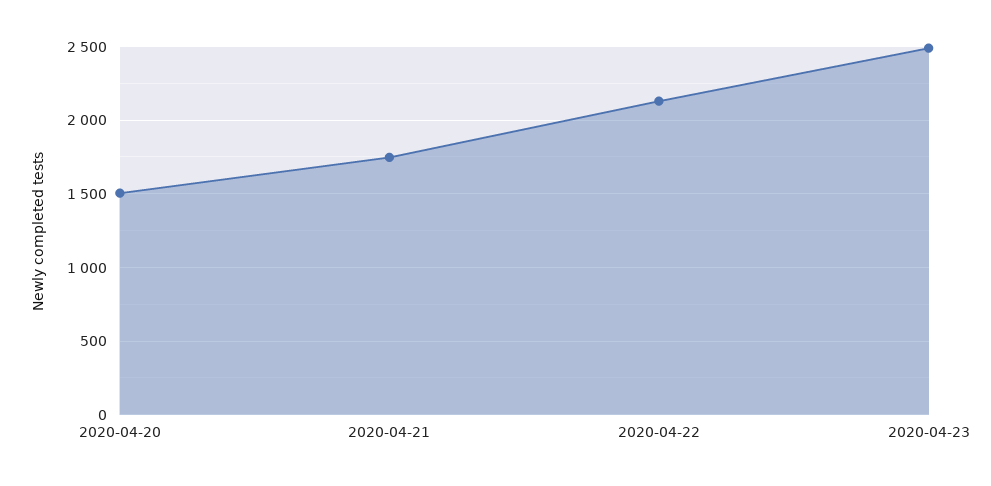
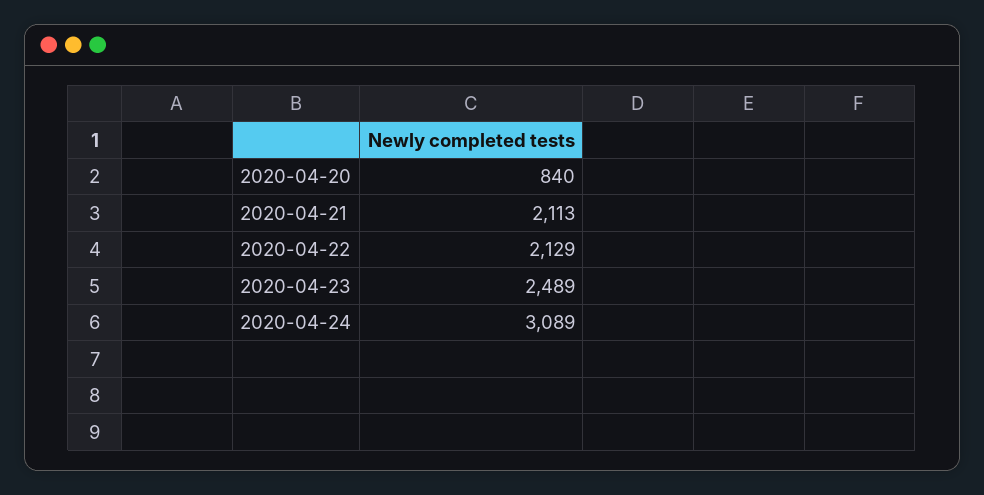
2020-04-20: 1500 -> 840
2020-04-21: 1750 -> 2113
2020-04-24: none -> 3089

